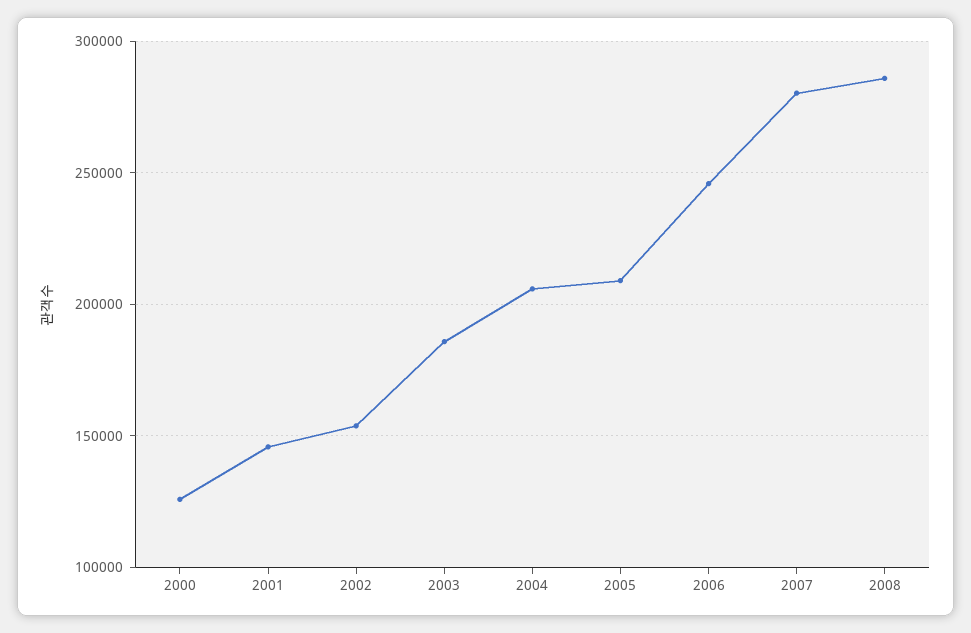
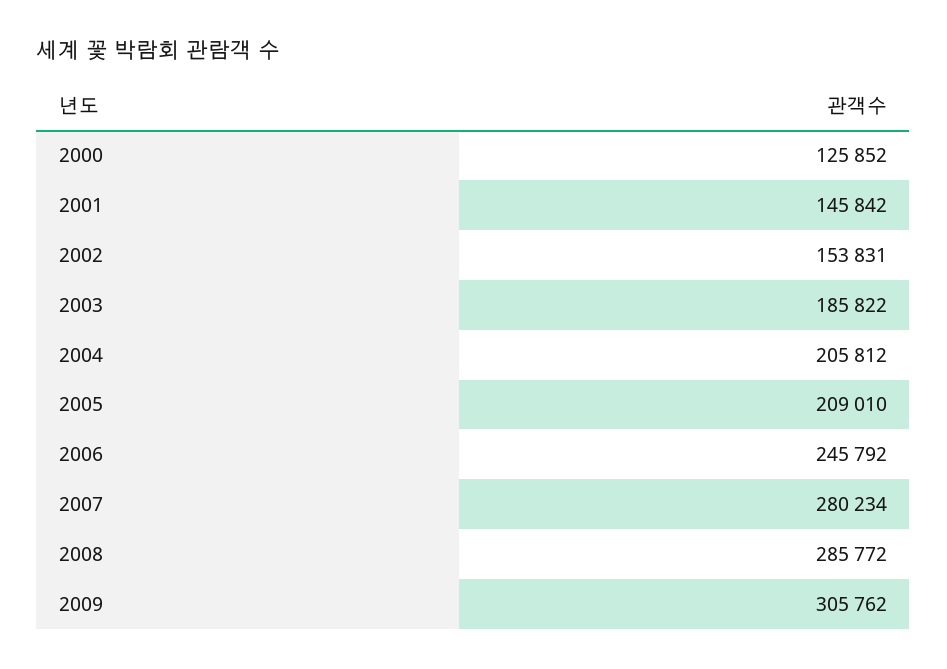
2009: none -> 305762

